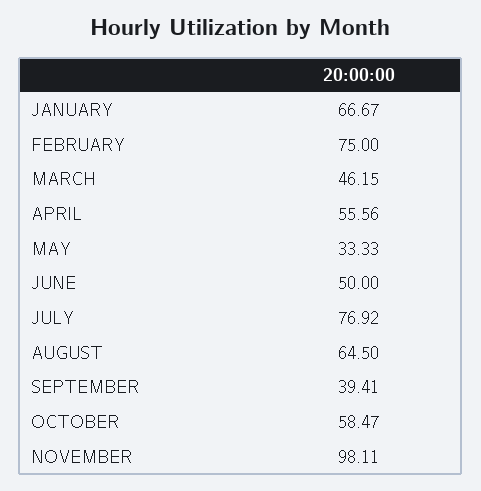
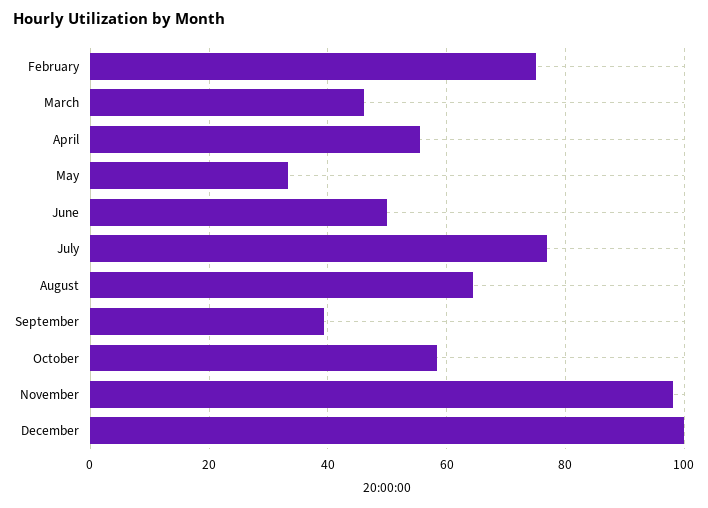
JANUARY: 66.67 -> none
December: none -> 100

